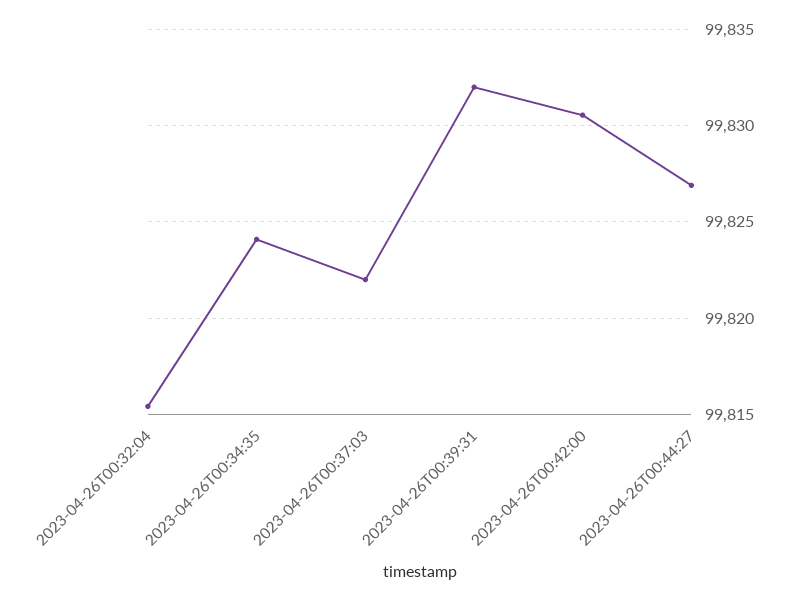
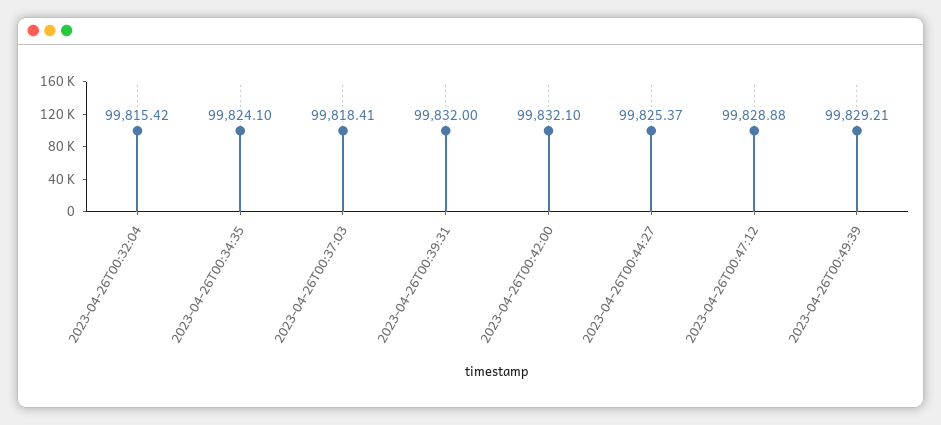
2023-04-26T00:37:03: 99822 -> 99818.41
2023-04-26T00:42:00: 99830.5 -> 99832.1
2023-04-26T00:44:27: 99827 -> 99825.37
2023-04-26T00:47:12: none -> 99828.88
2023-04-26T00:49:39: none -> 99829.21

